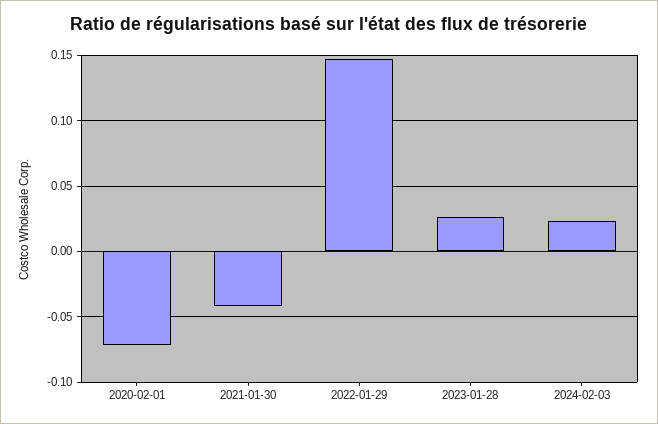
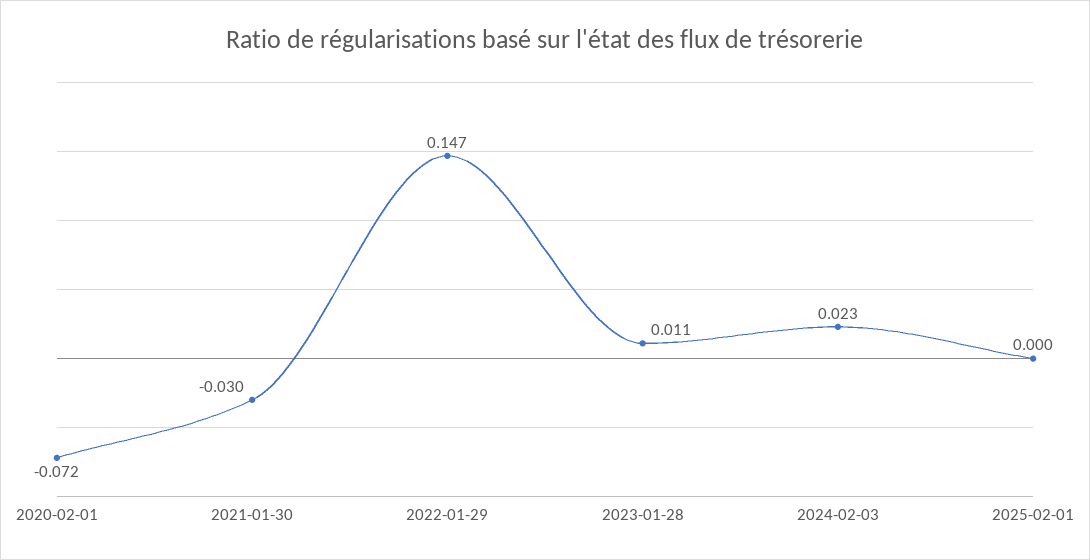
2021-01-30: -0.04 -> -0.03
2023-01-28: 0.025 -> 0.011
2025-02-01: none -> 0

